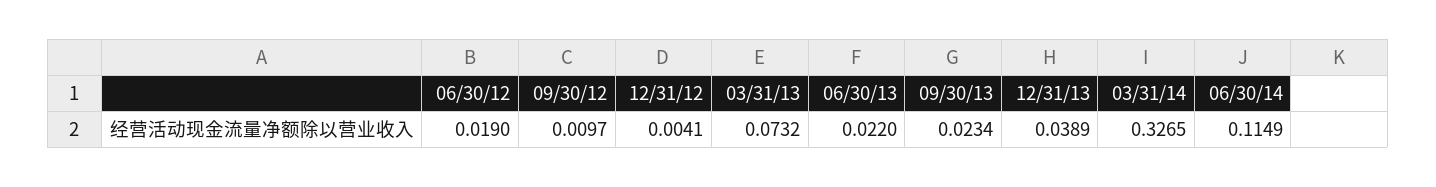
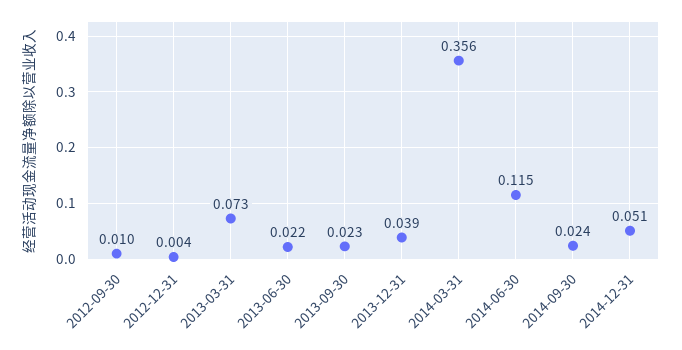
06/30/12: 0.019 -> none
03/31/14: 0.3265 -> 0.356
2014-09-30: none -> 0.024
2014-12-31: none -> 0.051

